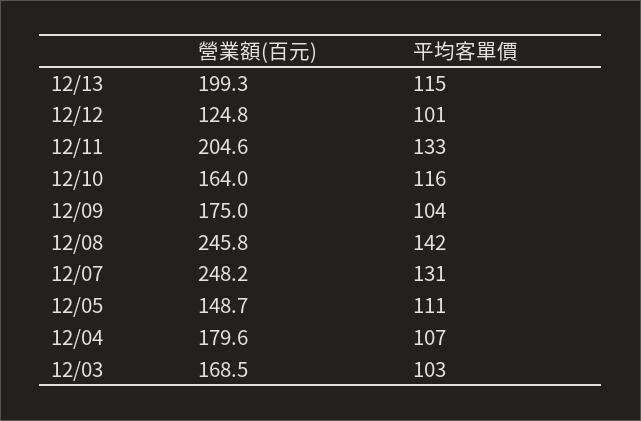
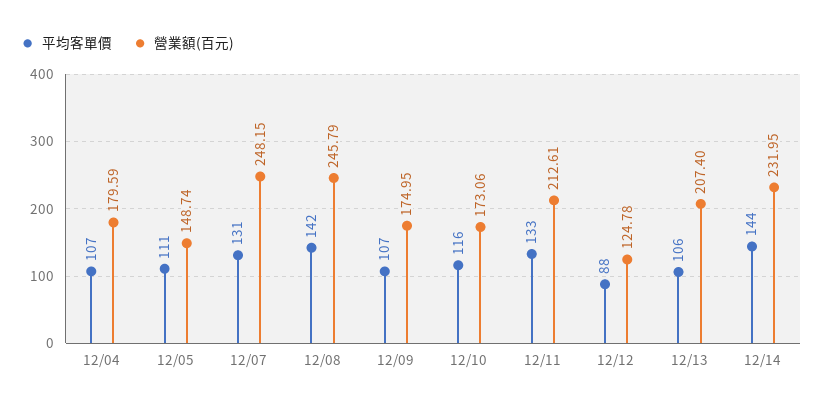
營業額(百元), 12/13: 199.3 -> 207.4
平均客單價, 12/13: 115 -> 106
平均客單價, 12/12: 101 -> 88
營業額(百元), 12/11: 204.6 -> 212.61
營業額(百元), 12/10: 164 -> 173.06
平均客單價, 12/09: 104 -> 107
營業額(百元), 12/03: 168.5 -> none
平均客單價, 12/03: 103 -> none
平均客單價, 12/14: none -> 144
營業額(百元), 12/14: none -> 231.95

